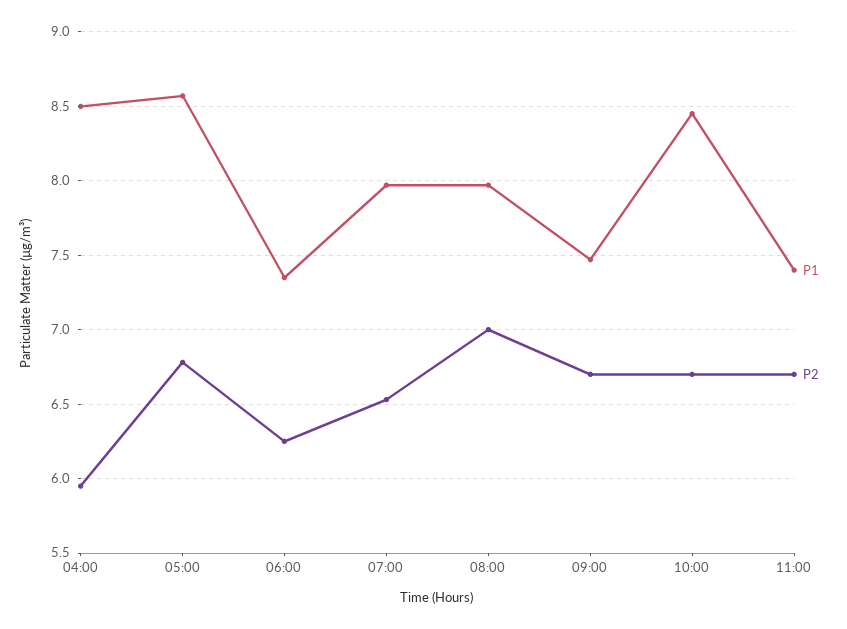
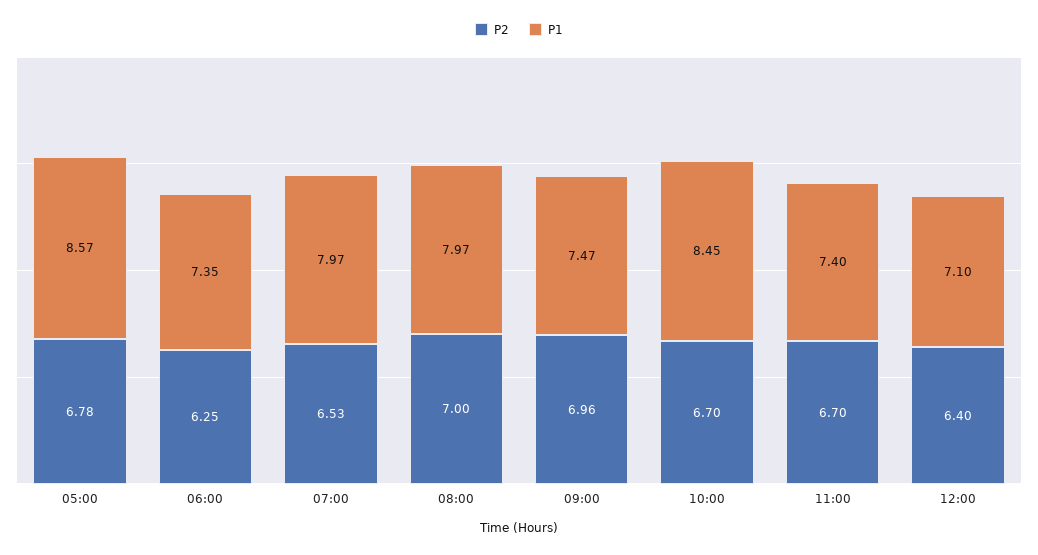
P1, 04:00: 8.5 -> none
P2, 04:00: 5.95 -> none
P2, 09:00: 6.7 -> 6.96
P2, 12:00: none -> 6.4
P1, 12:00: none -> 7.1

